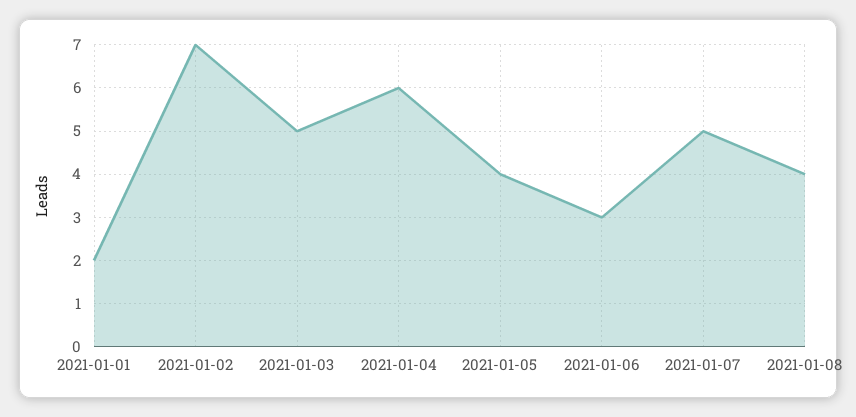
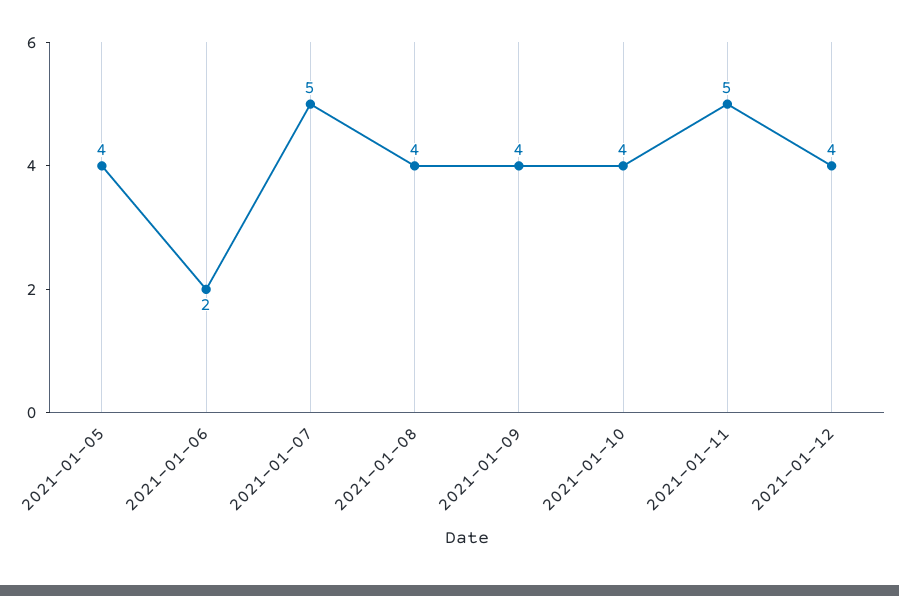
2021-01-01: 2 -> none
2021-01-02: 7 -> none
2021-01-03: 5 -> none
2021-01-04: 6 -> none
2021-01-06: 3 -> 2
2021-01-09: none -> 4
2021-01-10: none -> 4
2021-01-11: none -> 5
2021-01-12: none -> 4

